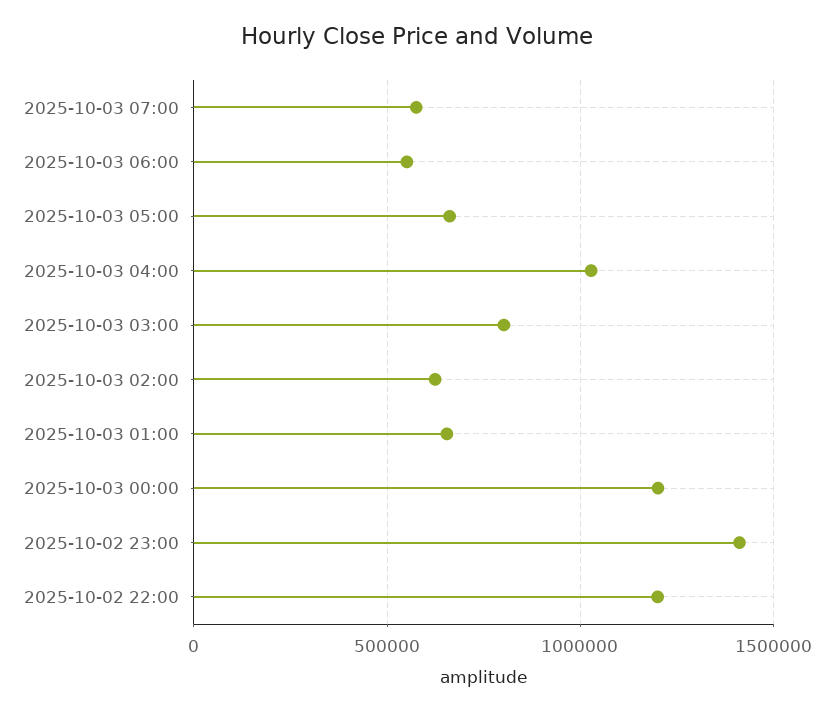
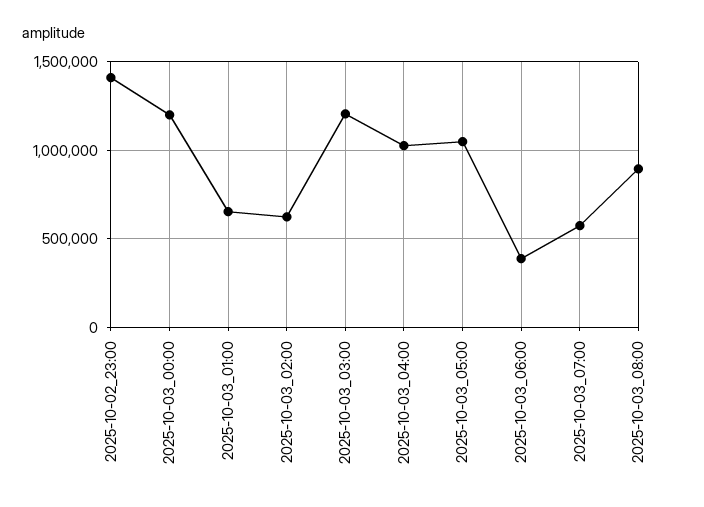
2025-10-03 06:00: 550000 -> 400000
2025-10-03 05:00: 650000 -> 1050000
2025-10-03 03:00: 800000 -> 1200000
2025-10-02 22:00: 1200000 -> none
2025-10-03_08:00: none -> 900000

